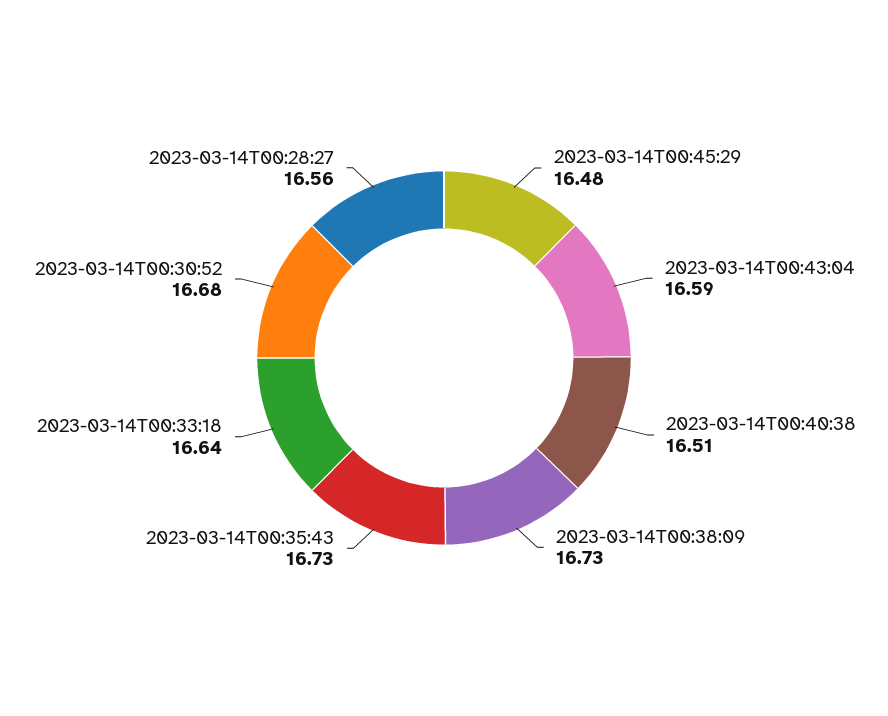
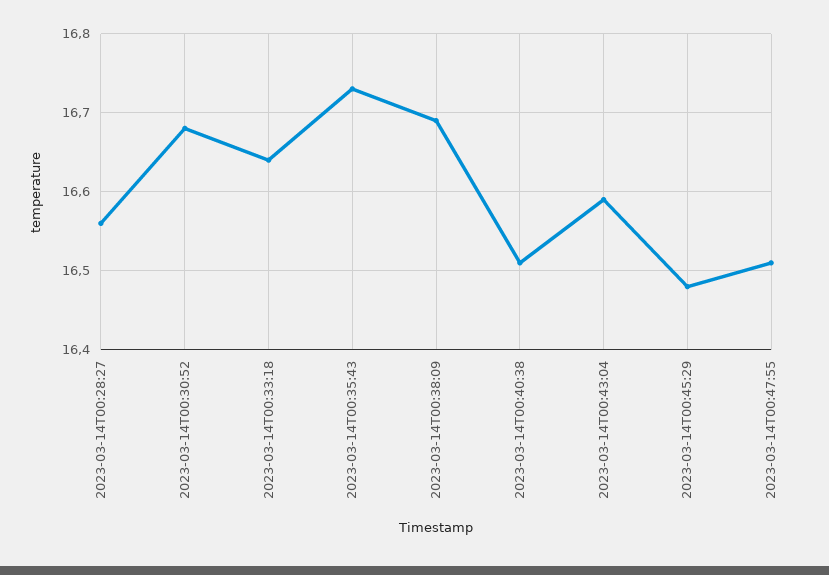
2023-03-14T00:38:09: 16.73 -> 16.69
2023-03-14T00:47:55: none -> 16.51

